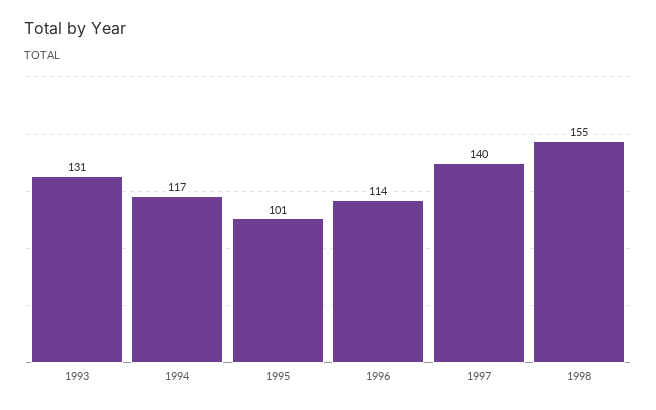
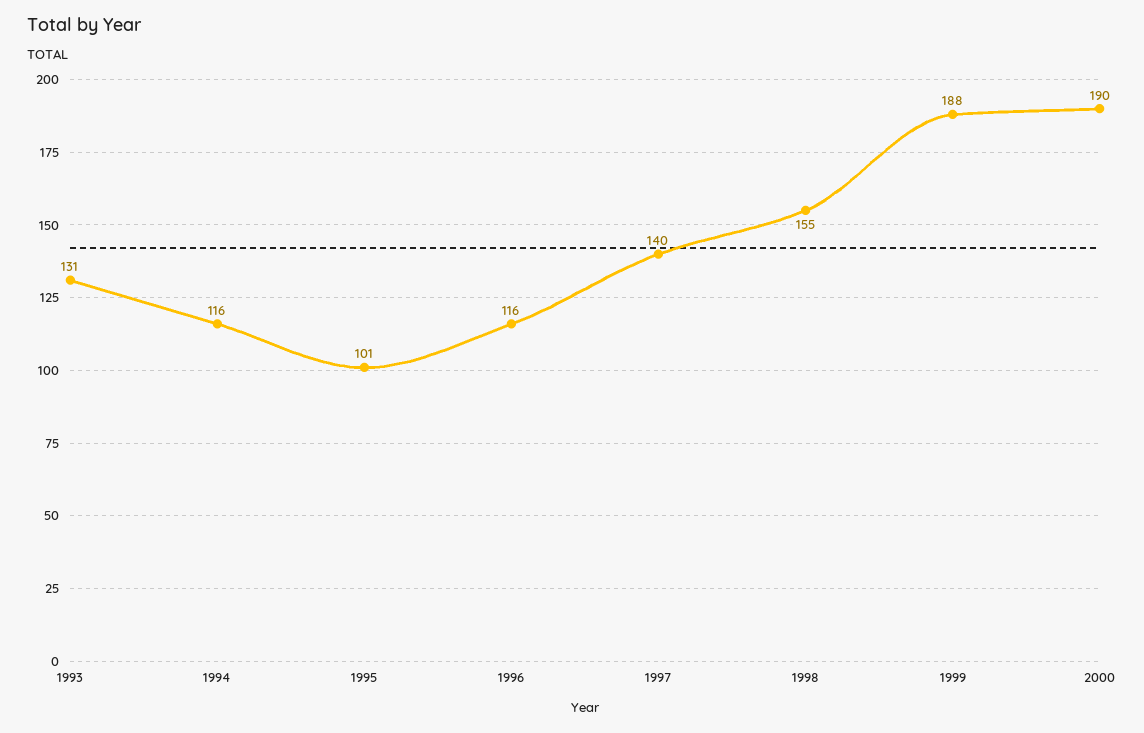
1994: 117 -> 116
1996: 114 -> 116
1999: none -> 188
2000: none -> 190

